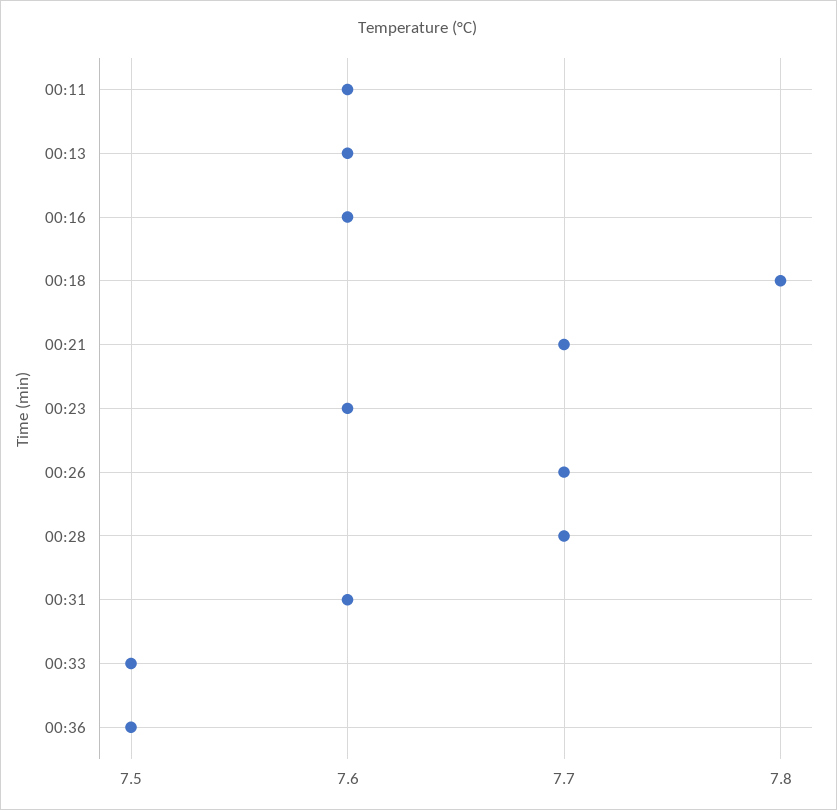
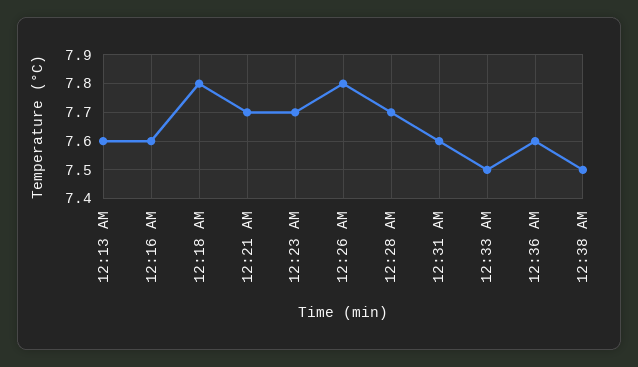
00:11: 7.6 -> none
00:23: 7.6 -> 7.7
00:26: 7.7 -> 7.8
00:36: 7.5 -> 7.6
12:38 AM: none -> 7.5

